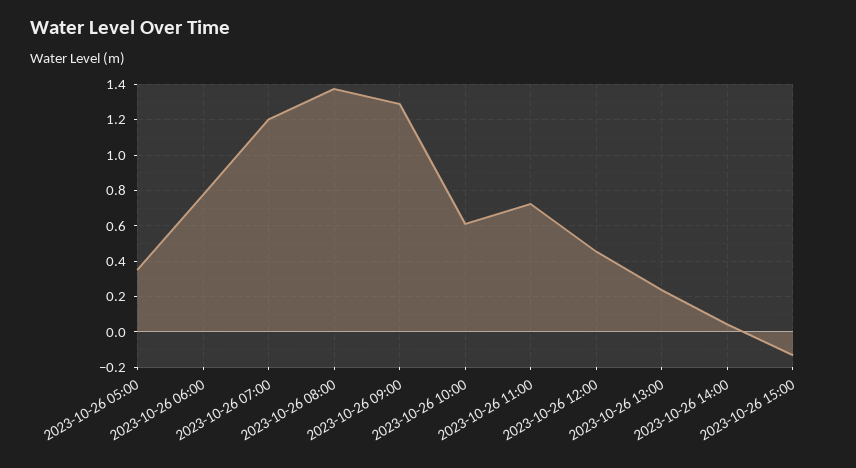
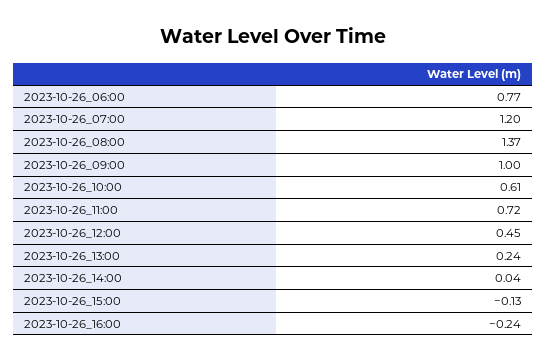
2023-10-26 05:00: 0.35 -> none
2023-10-26 09:00: 1.3 -> 1
2023-10-26_16:00: none -> -0.24

